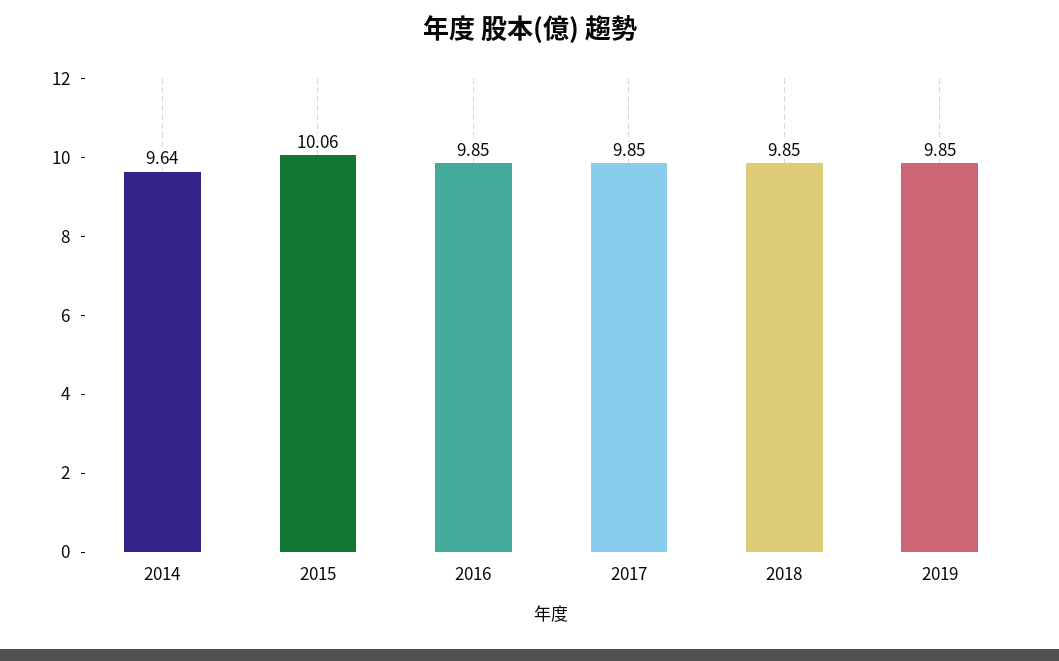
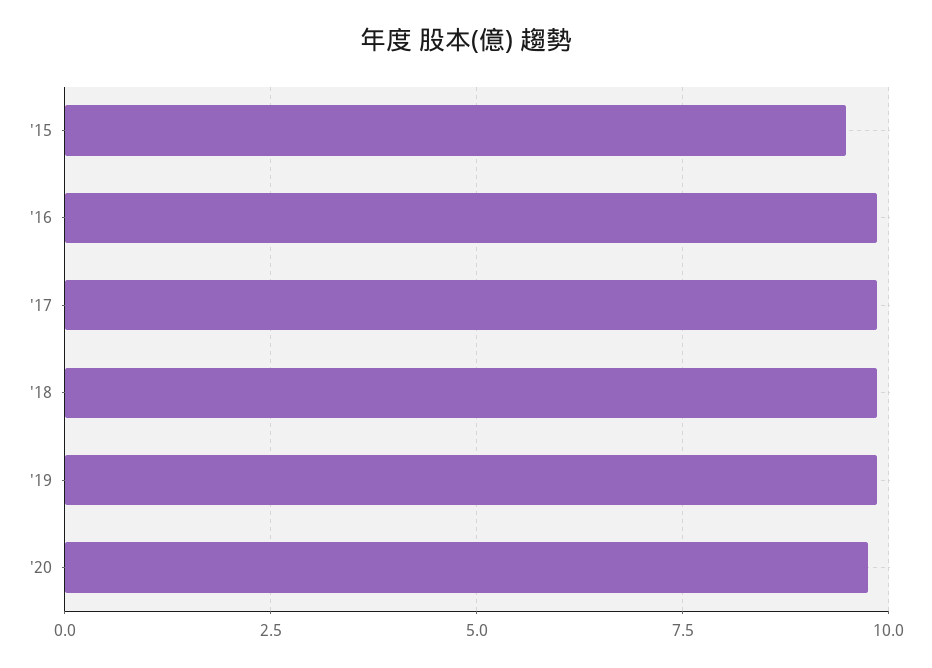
2014: 9.64 -> none
2015: 10.06 -> 9.5
'20: none -> 9.75

